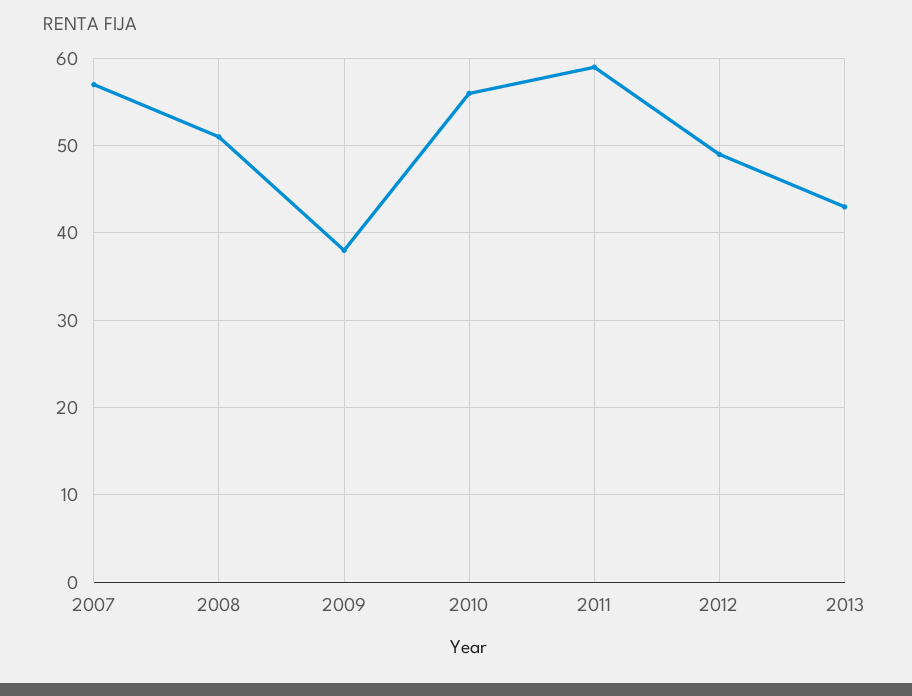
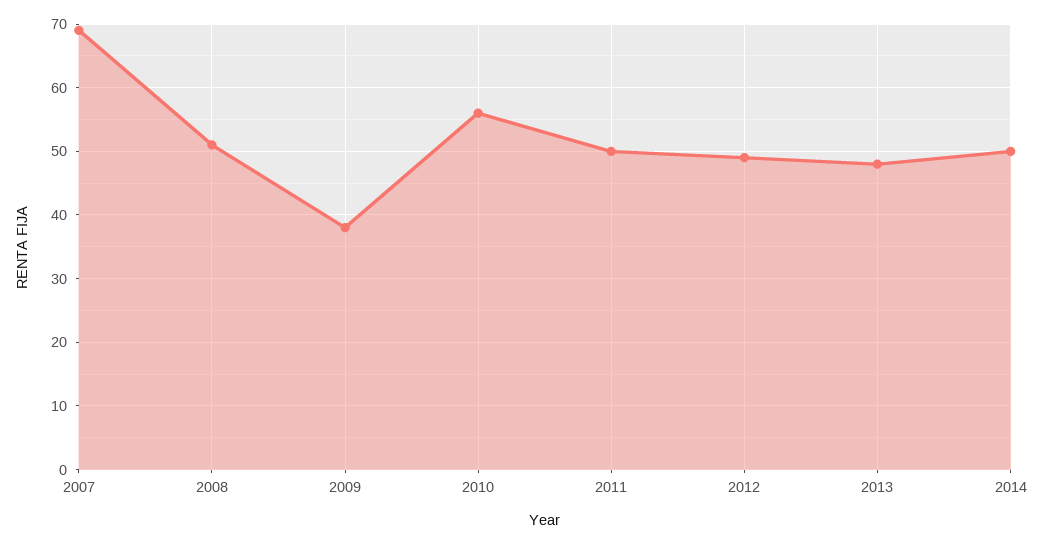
2007: 57 -> 69
2011: 59 -> 50
2013: 43 -> 48
2014: none -> 50

